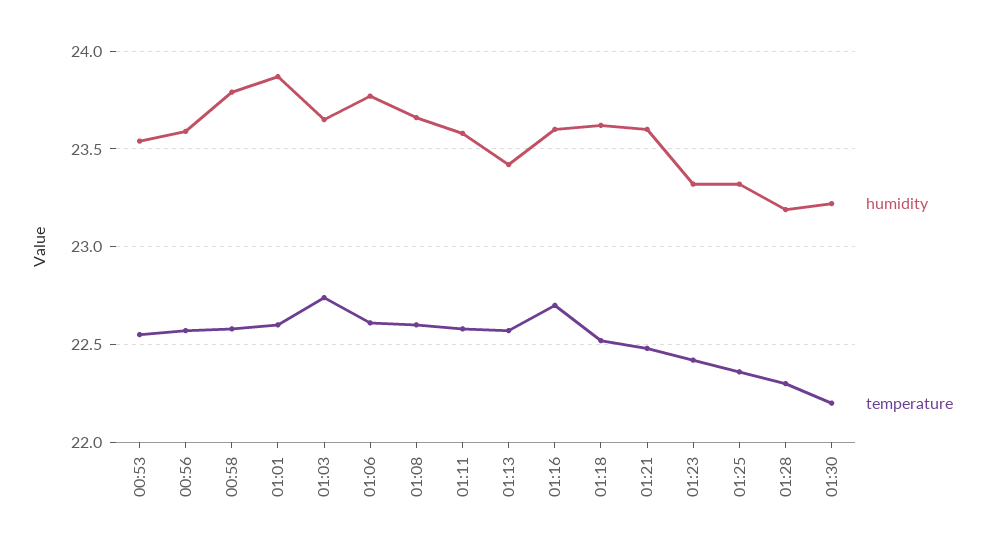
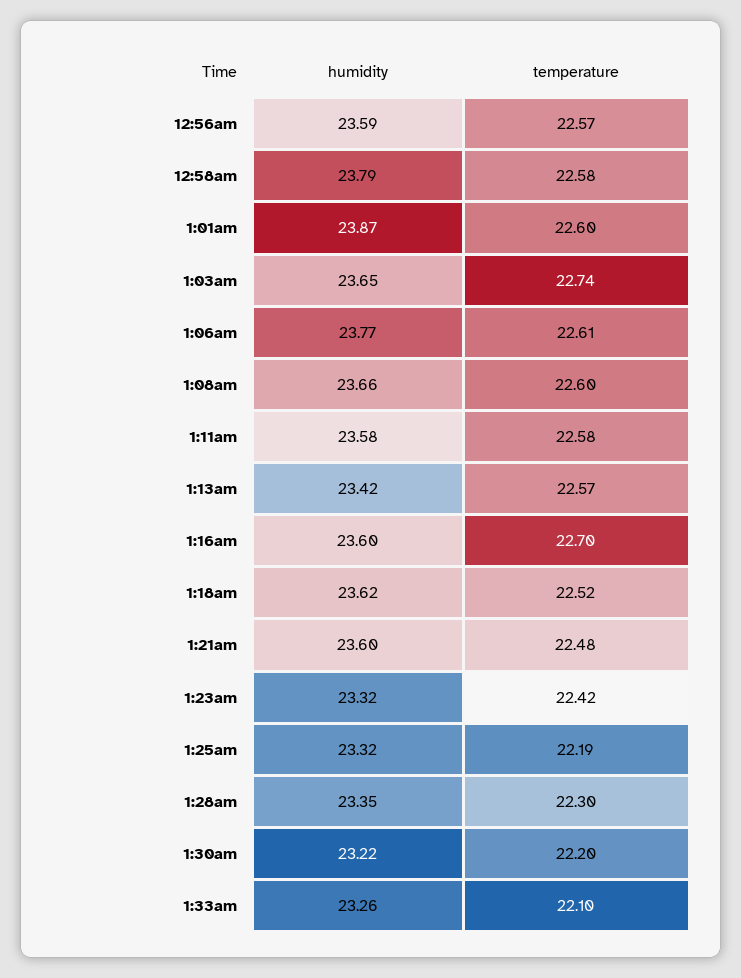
humidity, 00:53: 23.55 -> none
temperature, 00:53: 22.55 -> none
temperature, 01:25: 22.35 -> 22.19
humidity, 01:28: 23.2 -> 23.35
humidity, 1:33am: none -> 23.26
temperature, 1:33am: none -> 22.1

